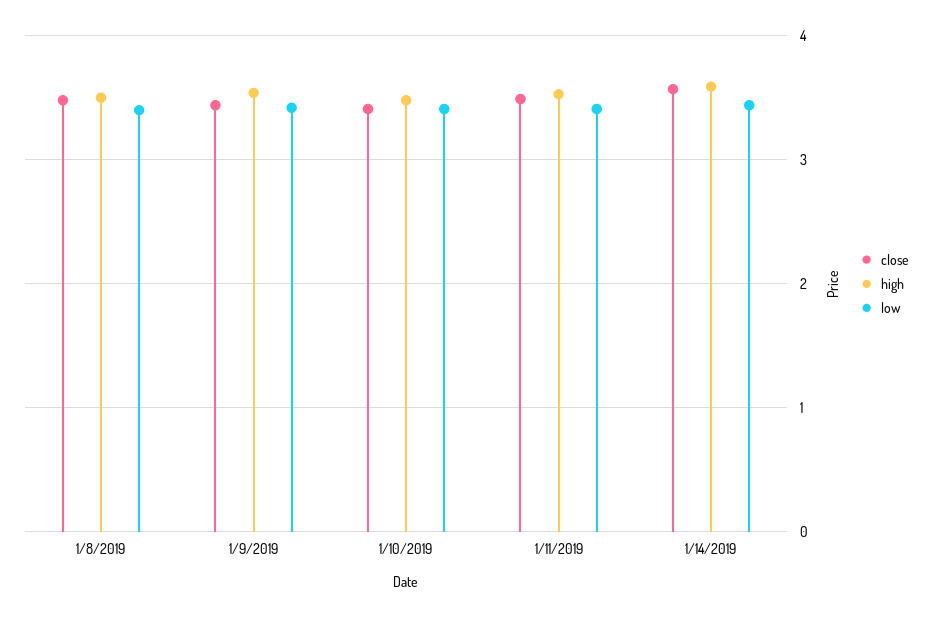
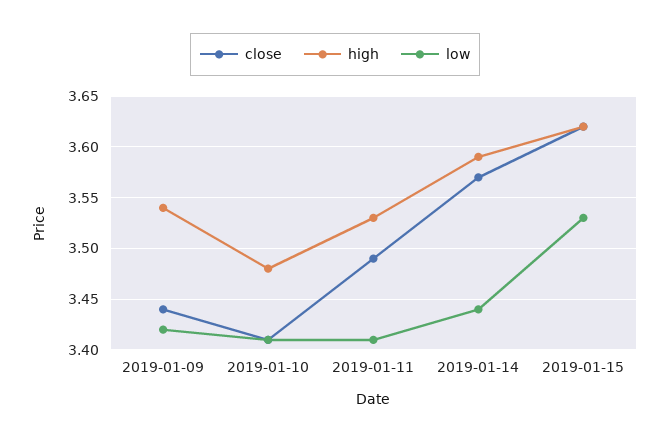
close, 1/8/2019: 3.5 -> none
high, 1/8/2019: 3.5 -> none
low, 1/8/2019: 3.4 -> none
close, 2019-01-15: none -> 3.62
high, 2019-01-15: none -> 3.62
low, 2019-01-15: none -> 3.53

